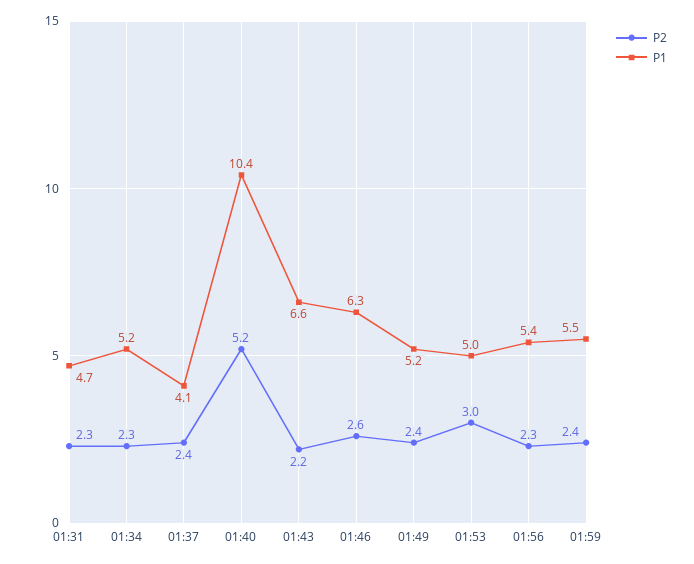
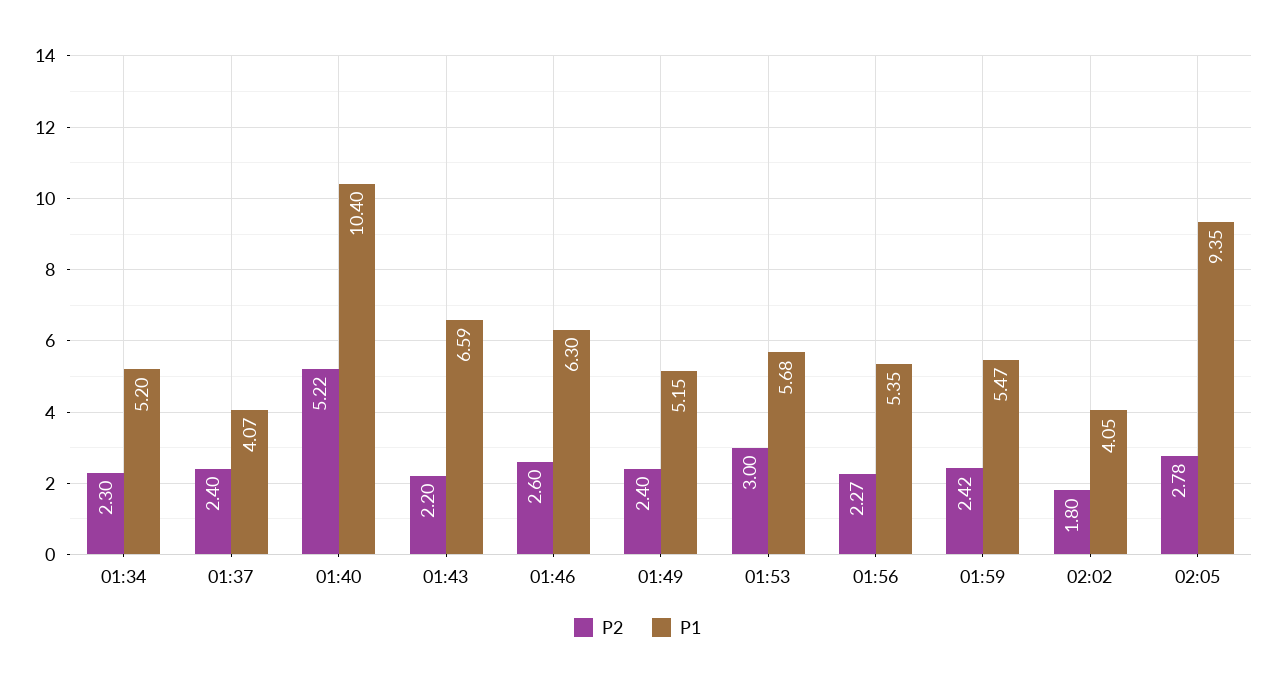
P2, 01:31: 2.3 -> none
P1, 01:31: 4.7 -> none
P1, 01:53: 5 -> 5.68
P2, 02:02: none -> 1.8
P1, 02:02: none -> 4.05
P2, 02:05: none -> 2.78
P1, 02:05: none -> 9.35

